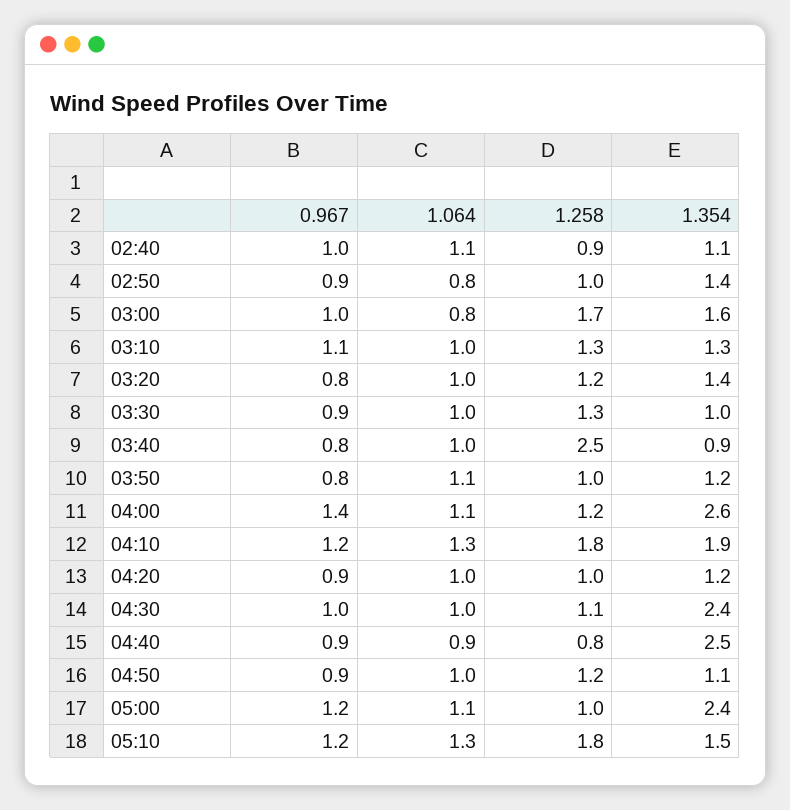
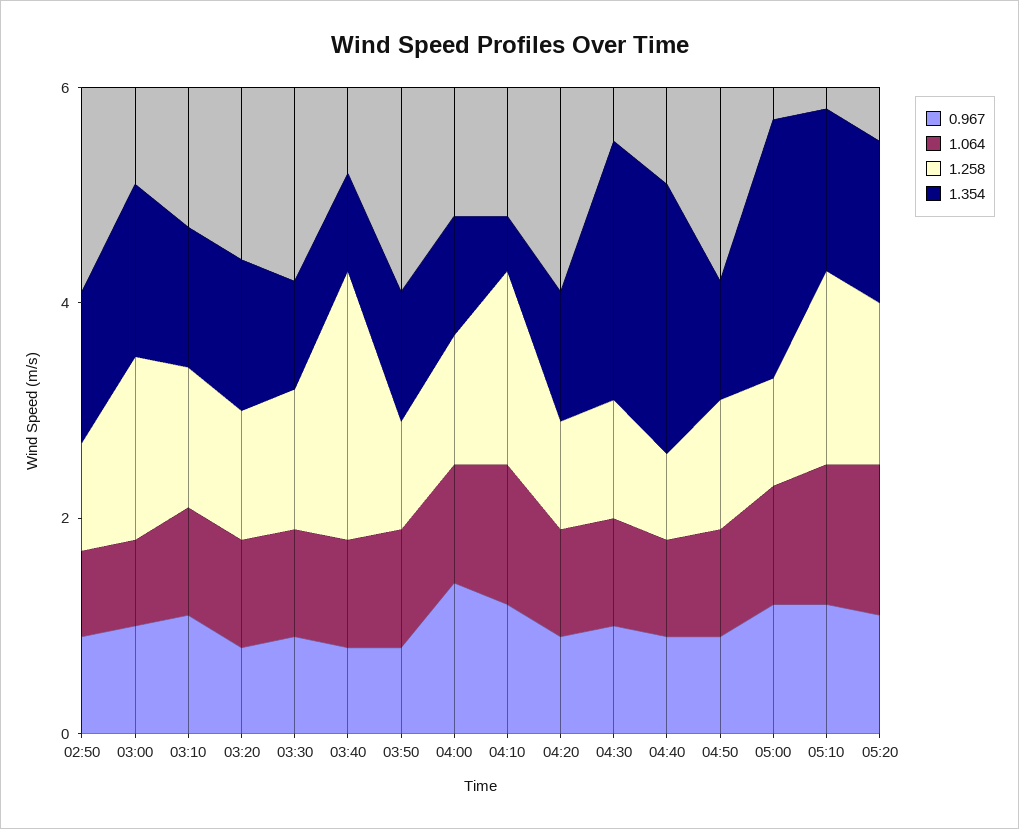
0.967, 02:40: 1 -> none
1.064, 02:40: 1.1 -> none
1.258, 02:40: 0.9 -> none
1.354, 02:40: 1.1 -> none
1.354, 04:00: 2.6 -> 1
1.354, 04:10: 1.9 -> 0.5
0.967, 05:20: none -> 1
1.064, 05:20: none -> 1.5
1.258, 05:20: none -> 1.5
1.354, 05:20: none -> 1.5

